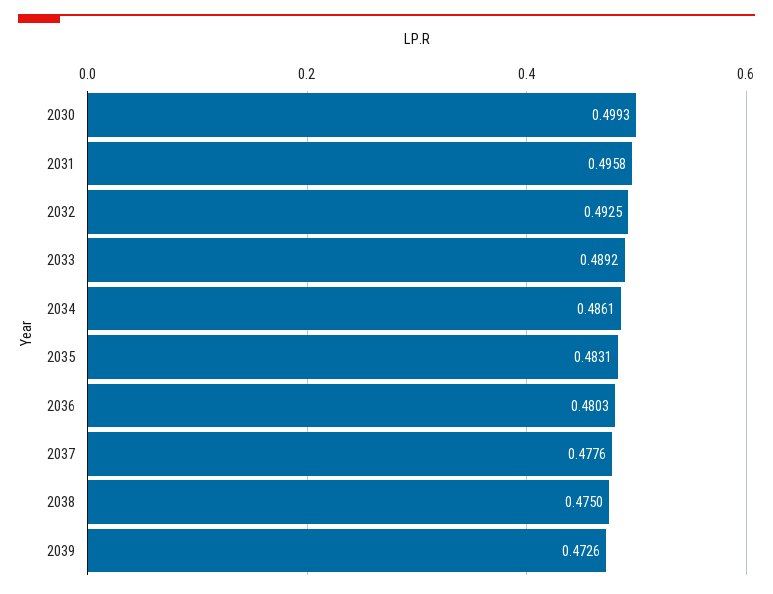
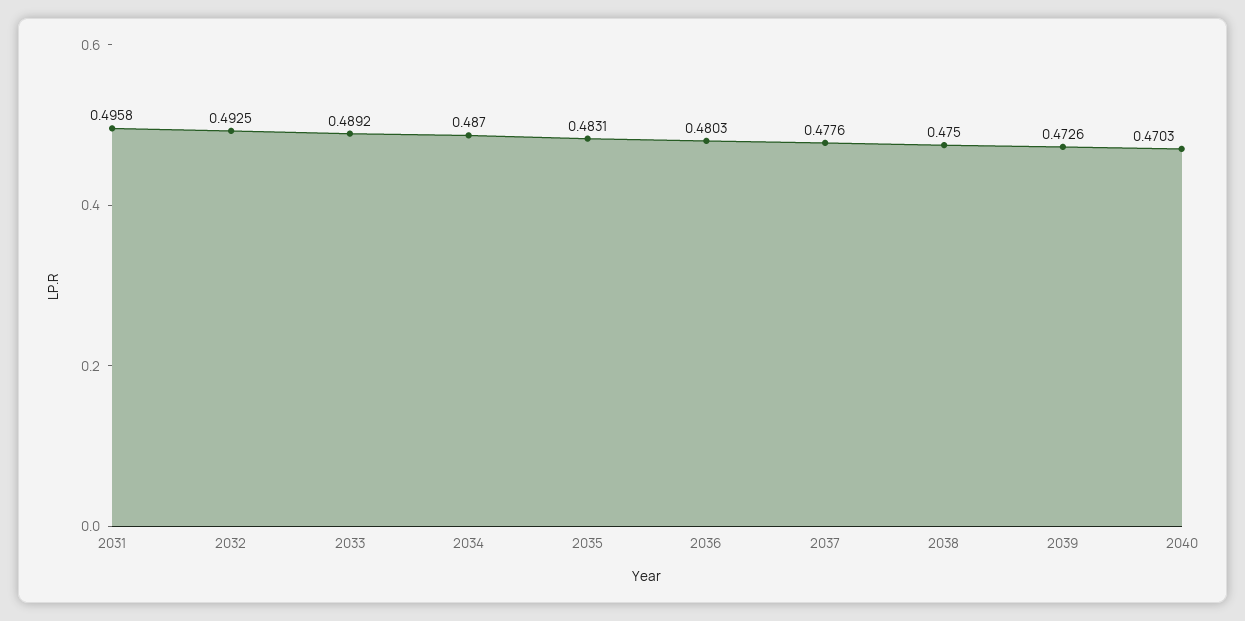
2030: 0.4993 -> none
2034: 0.4861 -> 0.487
2040: none -> 0.4703

